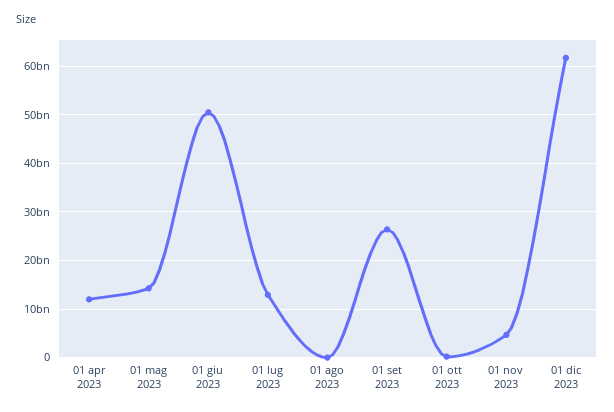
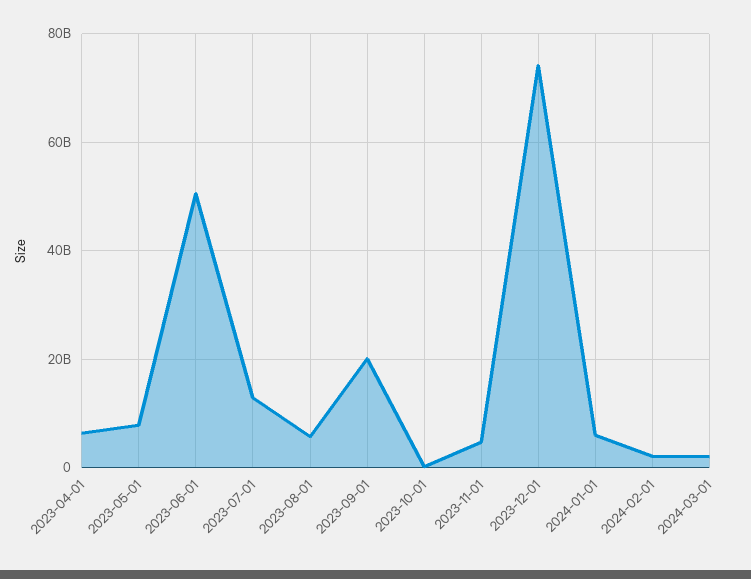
01 apr 2023: 12000000000 -> 6000000000
01 mag 2023: 14000000000 -> 8000000000
01 ago 2023: 0 -> 6000000000
01 set 2023: 26000000000 -> 20000000000
01 dic 2023: 62000000000 -> 74000000000
2024-01-01: none -> 6000000000
2024-02-01: none -> 2000000000
2024-03-01: none -> 2000000000

